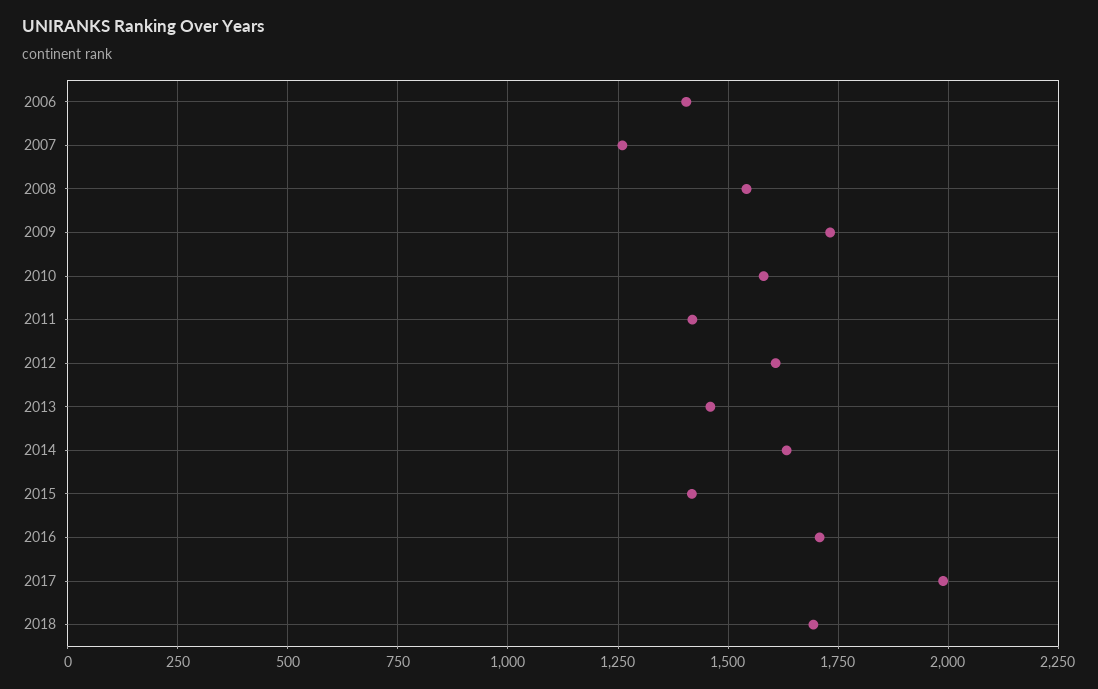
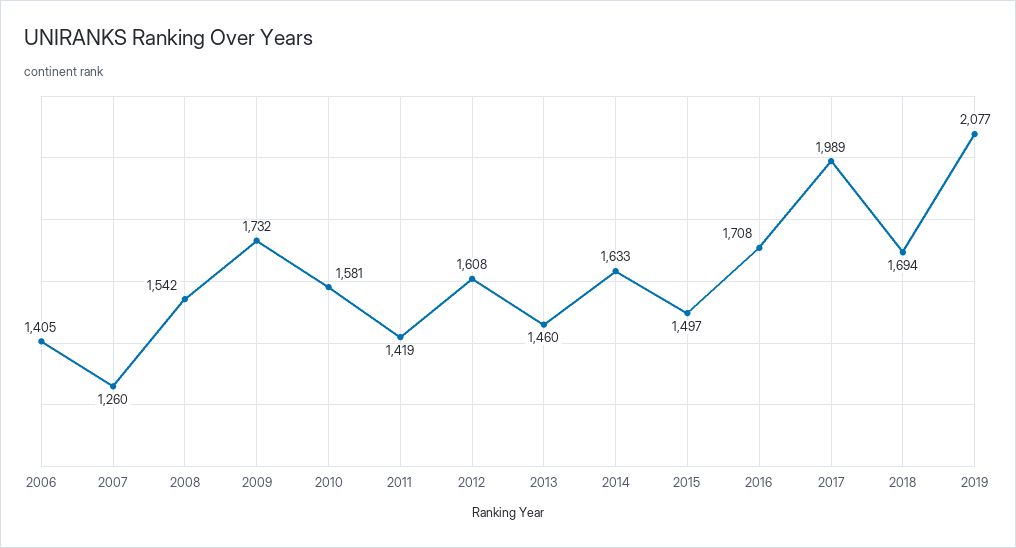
2015: 1425 -> 1497
2019: none -> 2077

